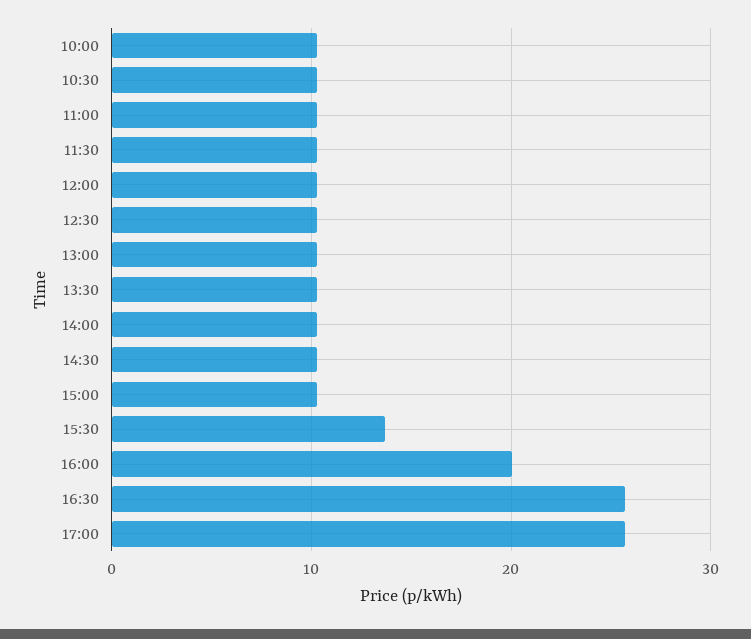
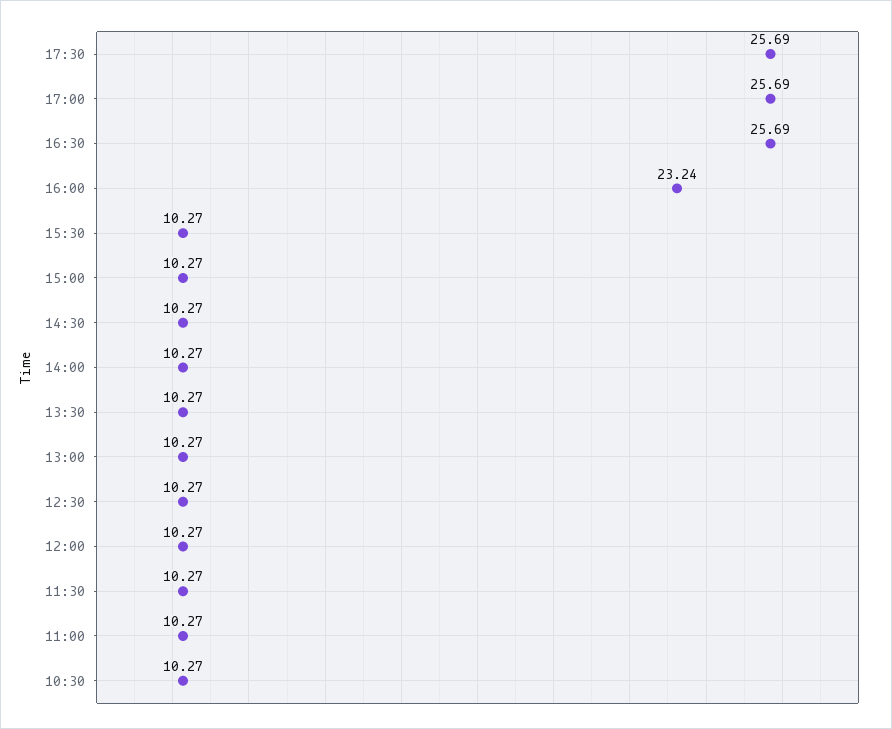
10:00: 10 -> none
15:30: 14 -> 10.27
16:00: 20 -> 23.24
17:30: none -> 25.69

